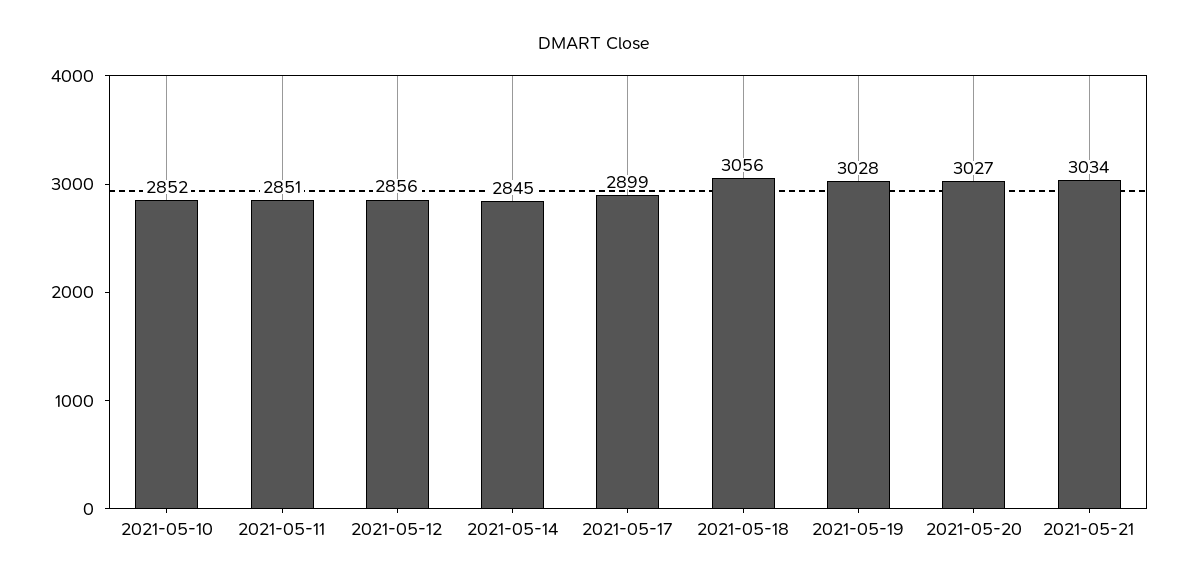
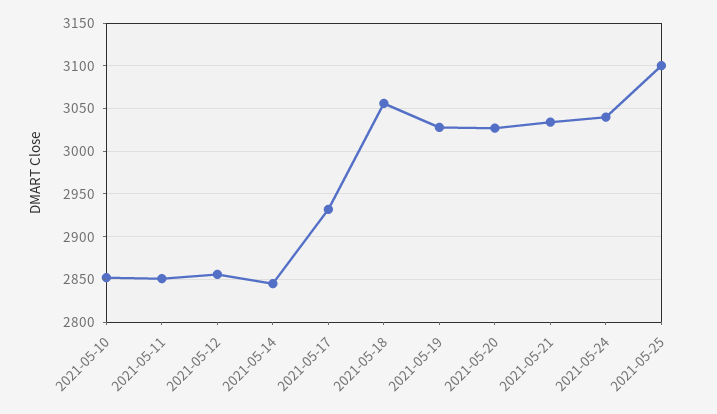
2021-05-17: 2899 -> 2930
2021-05-24: none -> 3040
2021-05-25: none -> 3100

